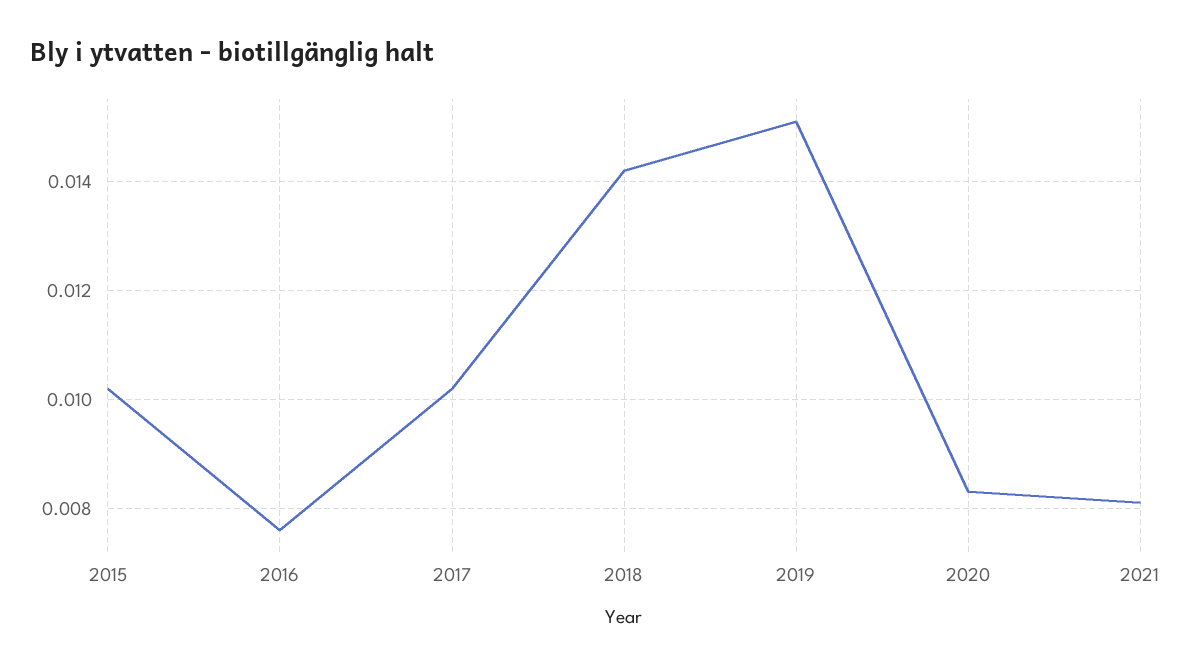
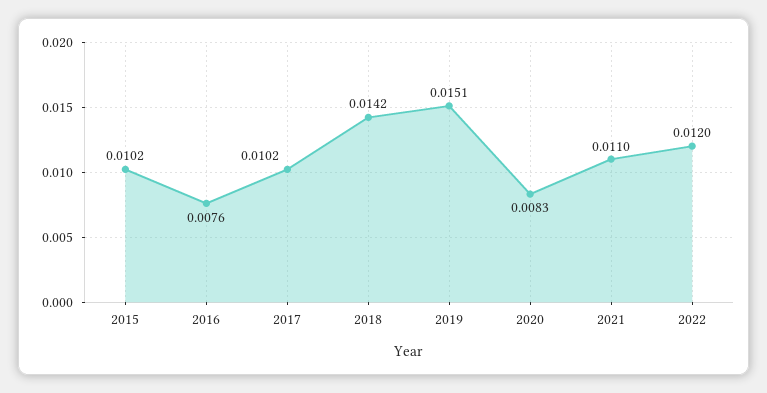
2021: 0.008 -> 0.011
2022: none -> 0.012

